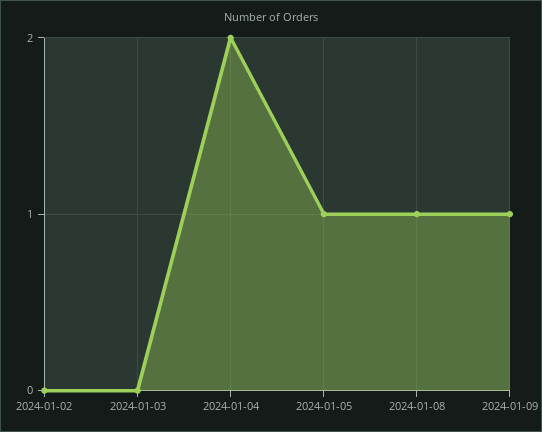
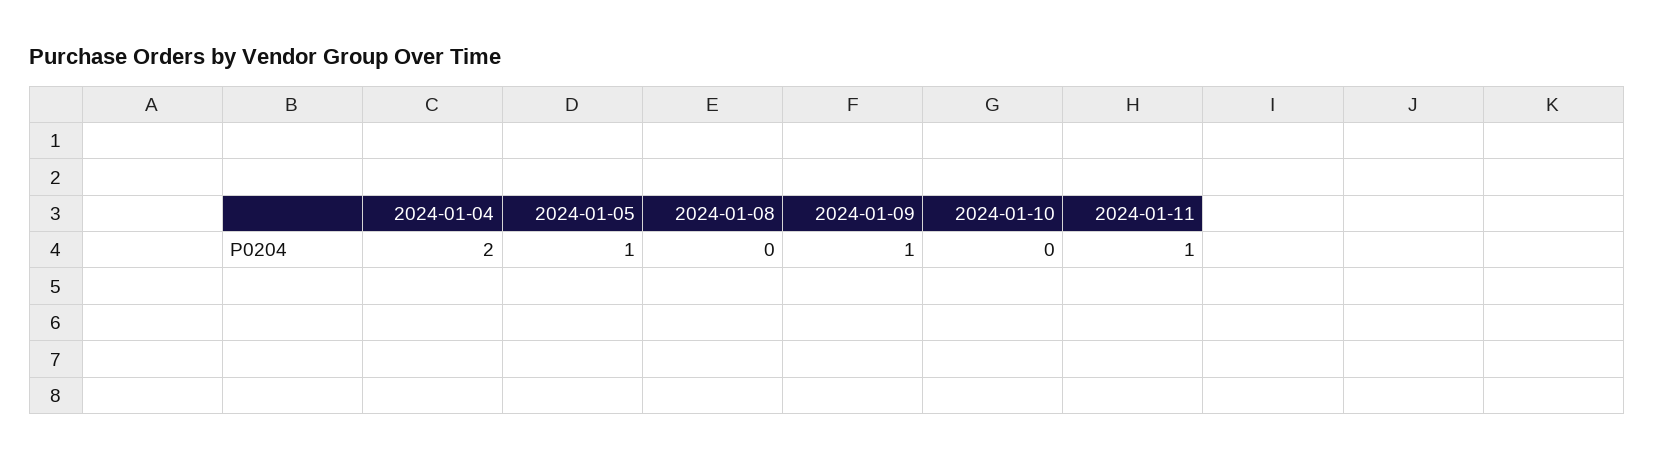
2024-01-02: 0 -> none
2024-01-03: 0 -> none
2024-01-08: 1 -> 0
2024-01-10: none -> 0
2024-01-11: none -> 1

